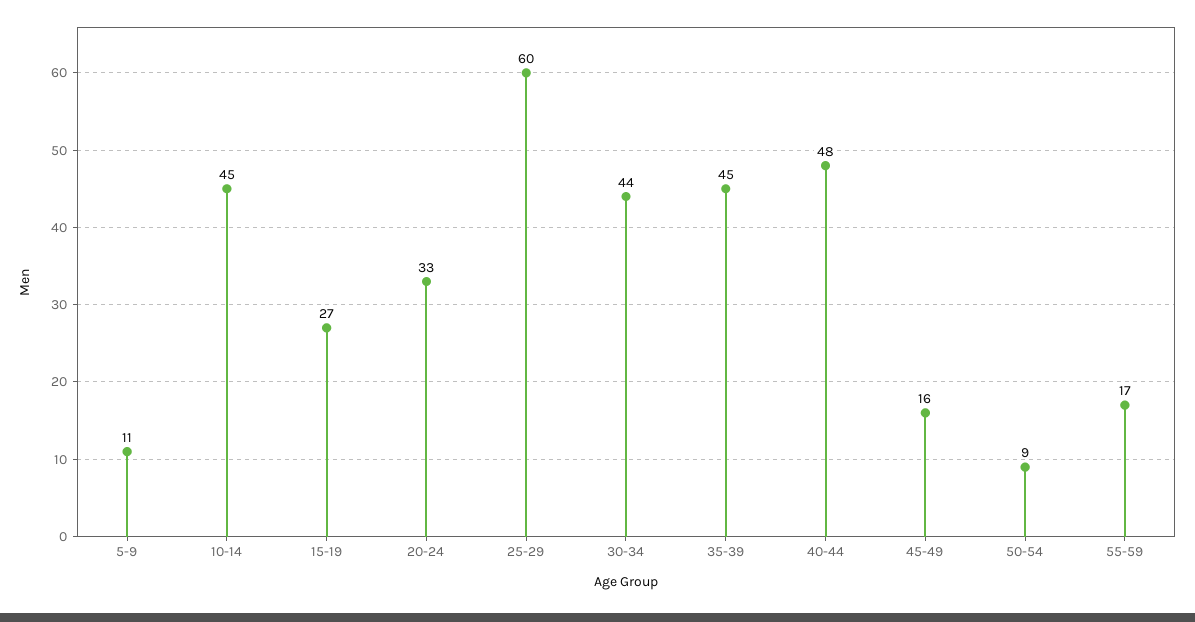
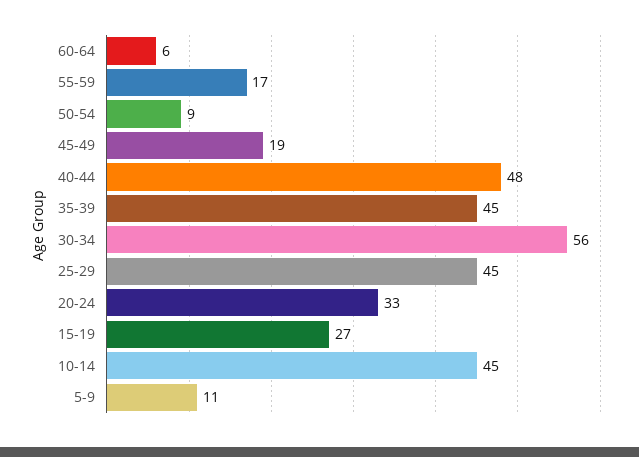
25-29: 60 -> 45
30-34: 44 -> 56
45-49: 16 -> 19
60-64: none -> 6

